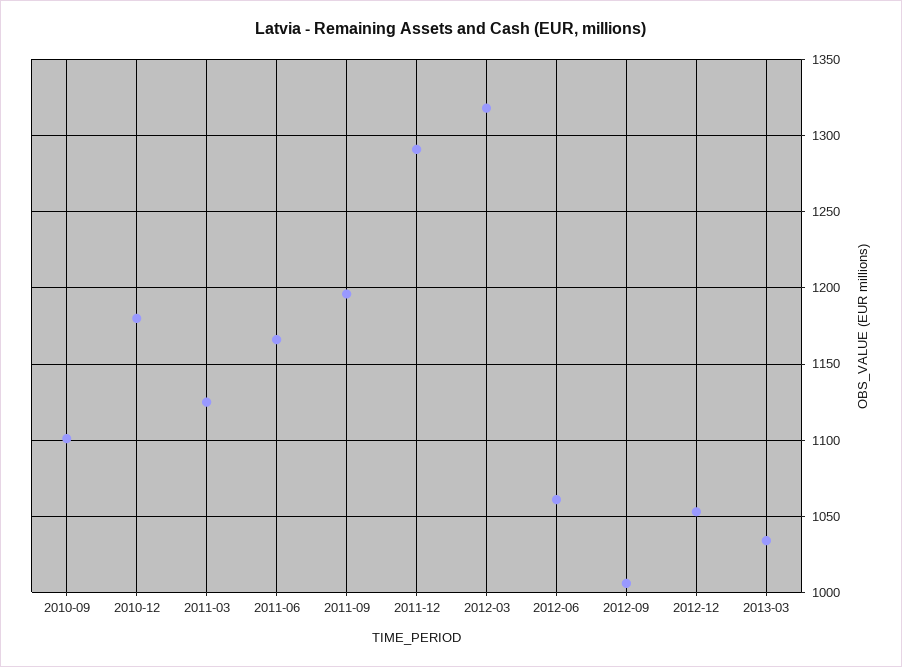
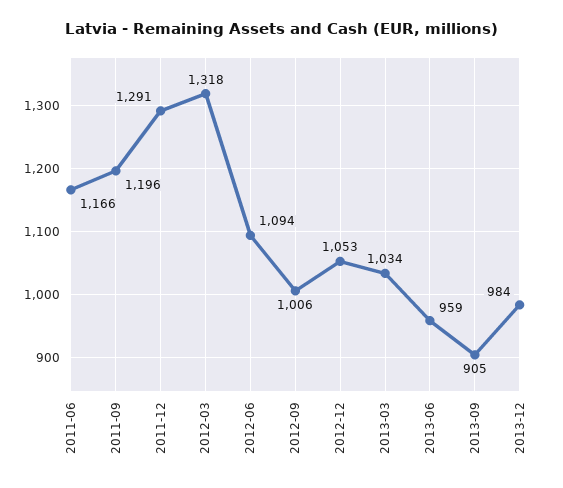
2010-09: 1100 -> none
2010-12: 1180 -> none
2011-03: 1125 -> none
2012-06: 1060 -> 1094
2013-06: none -> 959
2013-09: none -> 905
2013-12: none -> 984

